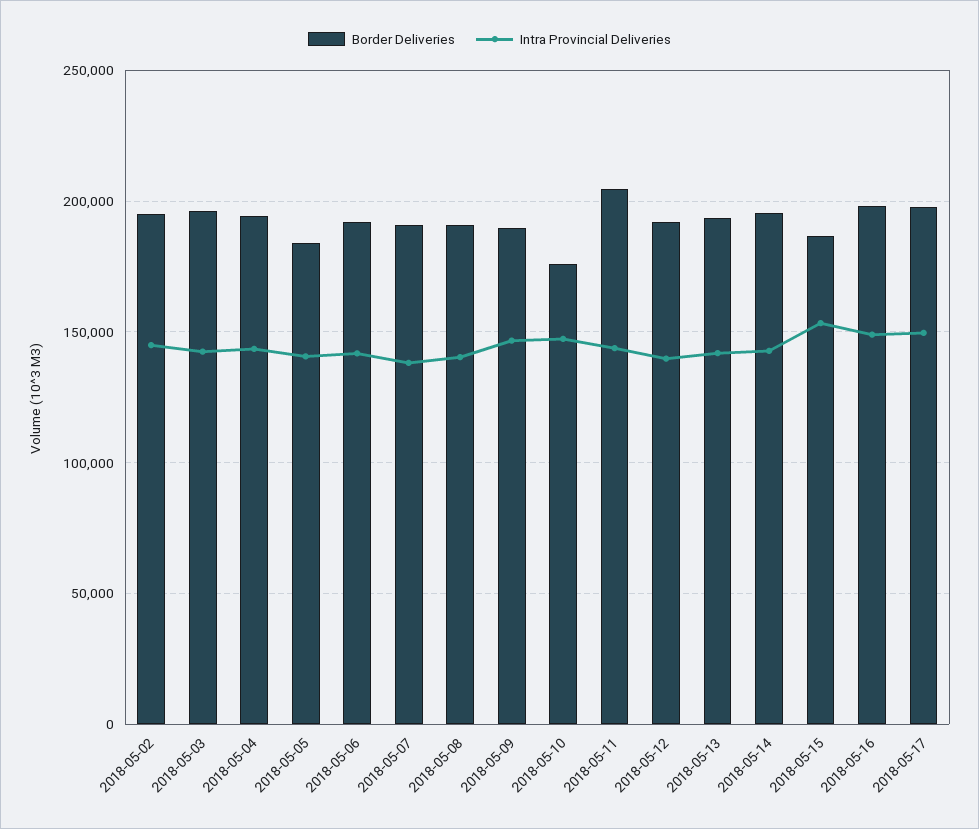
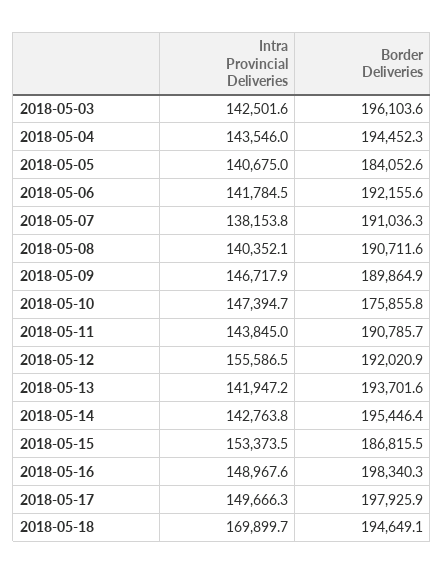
Border Deliveries, 2018-05-02: 195000 -> none
Intra Provincial Deliveries, 2018-05-02: 145000 -> none
Border Deliveries, 2018-05-11: 205000 -> 190785.7
Intra Provincial Deliveries, 2018-05-12: 140000 -> 155586.5
Intra Provincial Deliveries, 2018-05-18: none -> 169899.7
Border Deliveries, 2018-05-18: none -> 194649.1

